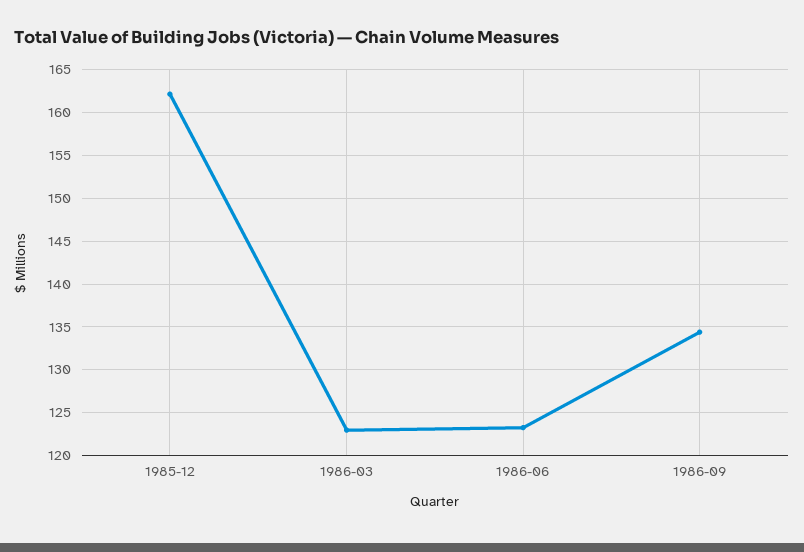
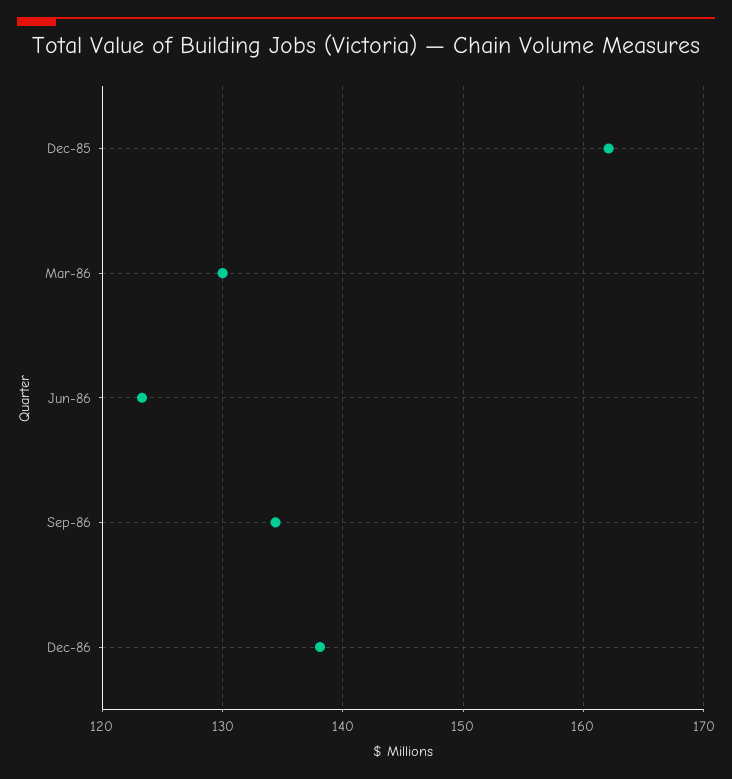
1986-03: 123 -> 130
Dec-86: none -> 138

